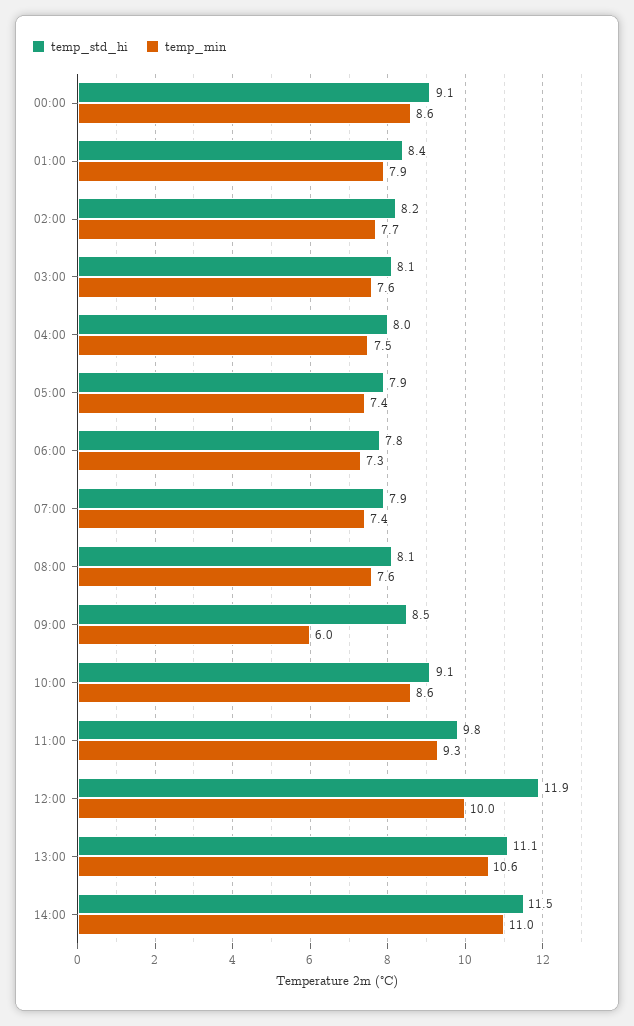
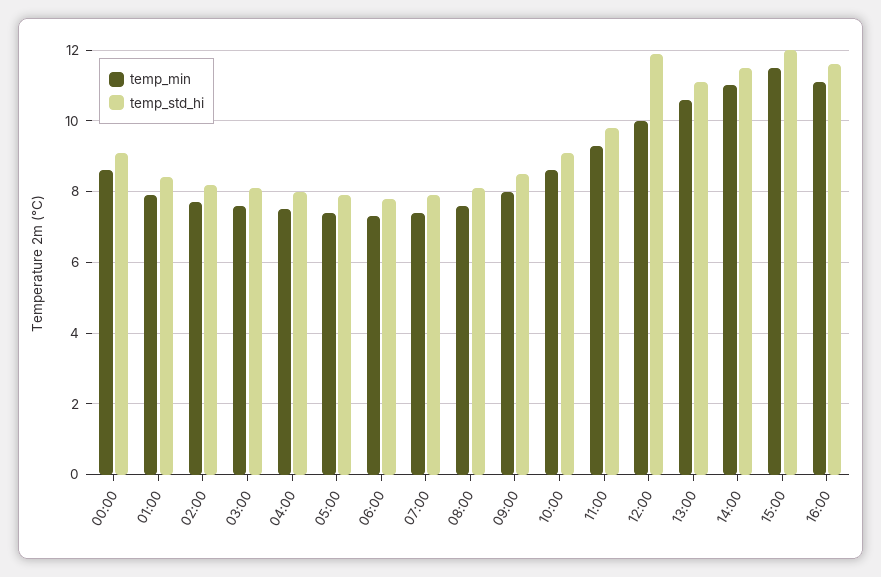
temp_min, 09:00: 6 -> 8
temp_min, 15:00: none -> 11.5
temp_std_hi, 15:00: none -> 12
temp_min, 16:00: none -> 11
temp_std_hi, 16:00: none -> 11.5

